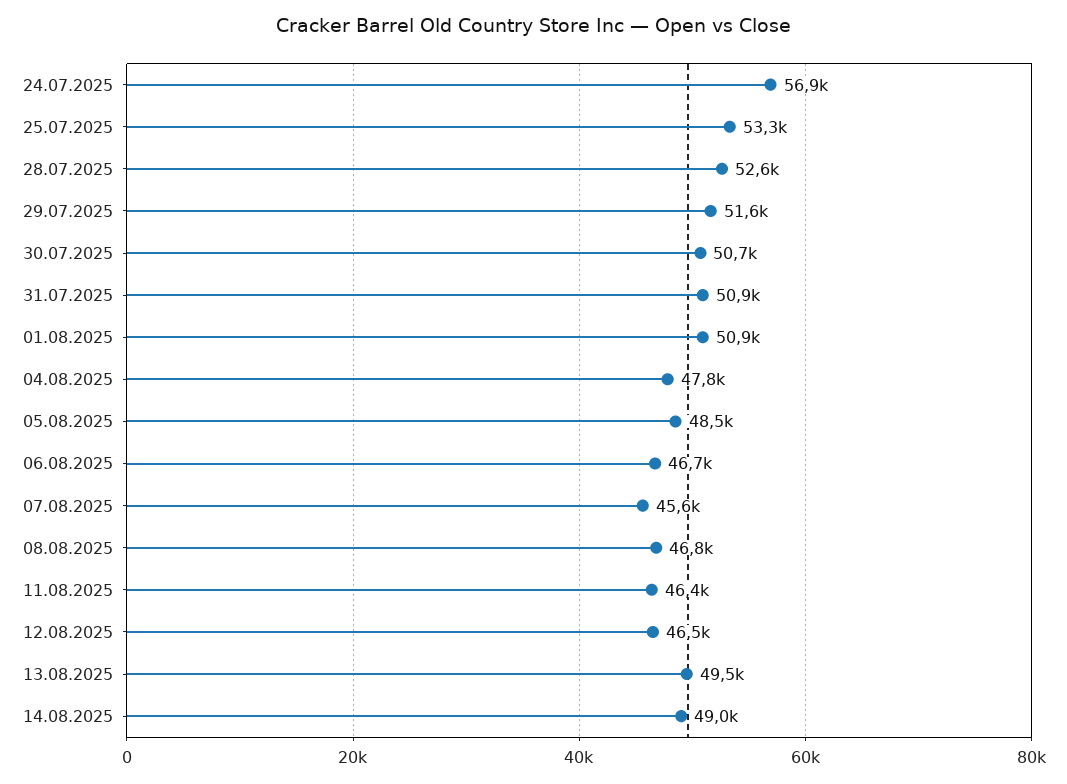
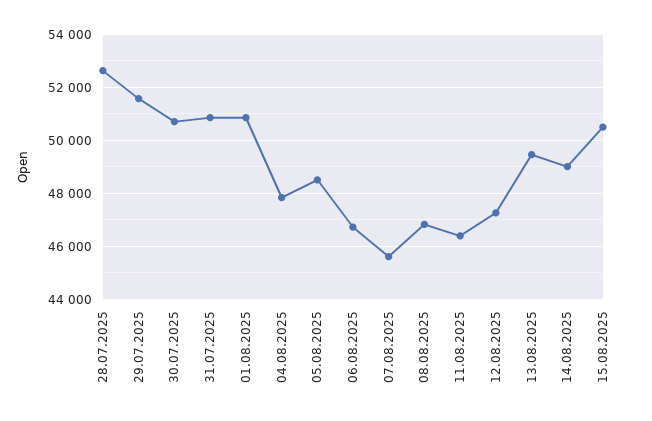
24.07.2025: 56900 -> none
25.07.2025: 53300 -> none
12.08.2025: 46500 -> 47250
15.08.2025: none -> 50500

